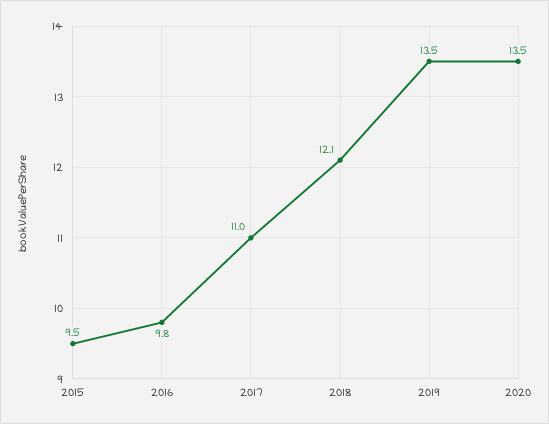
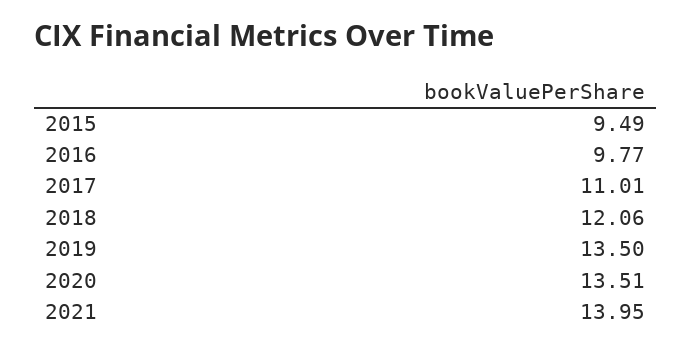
2021: none -> 13.95

